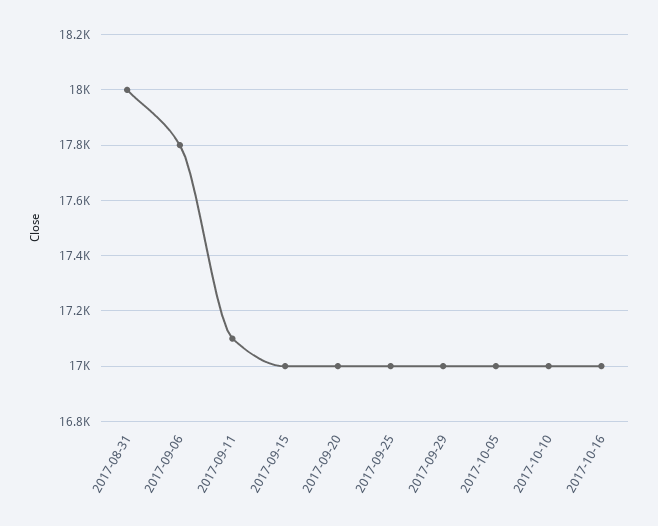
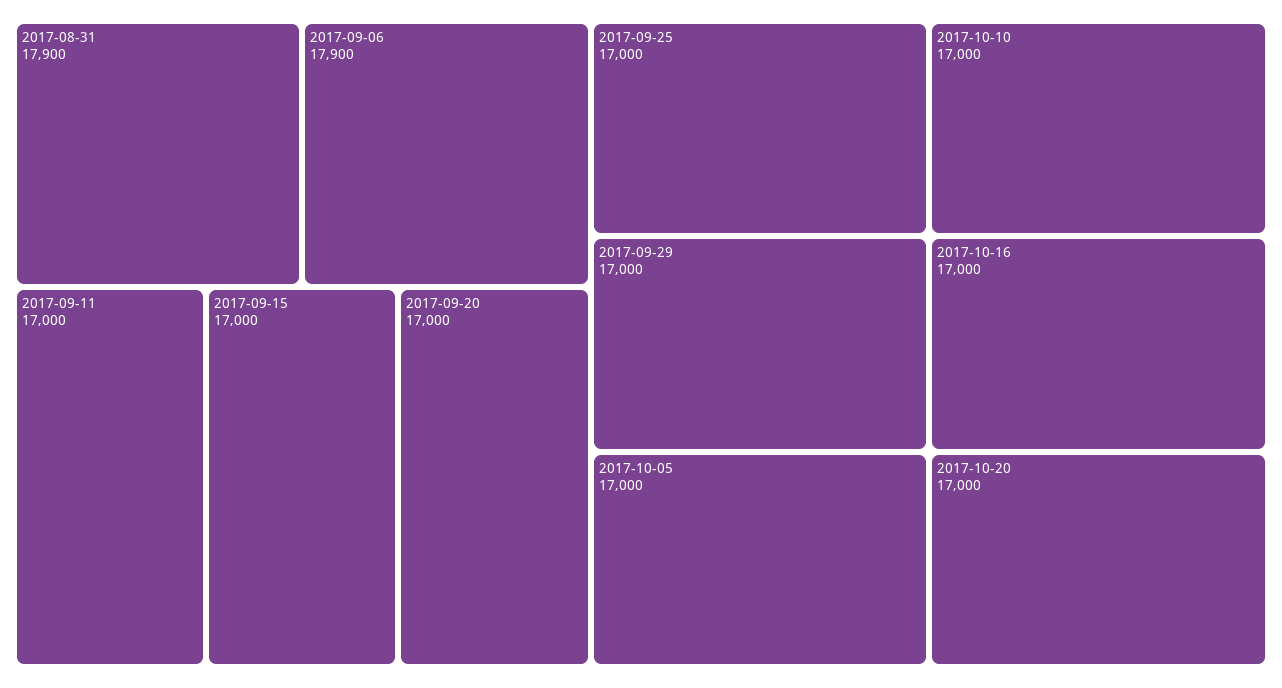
2017-08-31: 18000 -> 17900
2017-09-06: 17800 -> 17900
2017-09-11: 17100 -> 17000
2017-10-20: none -> 17000

